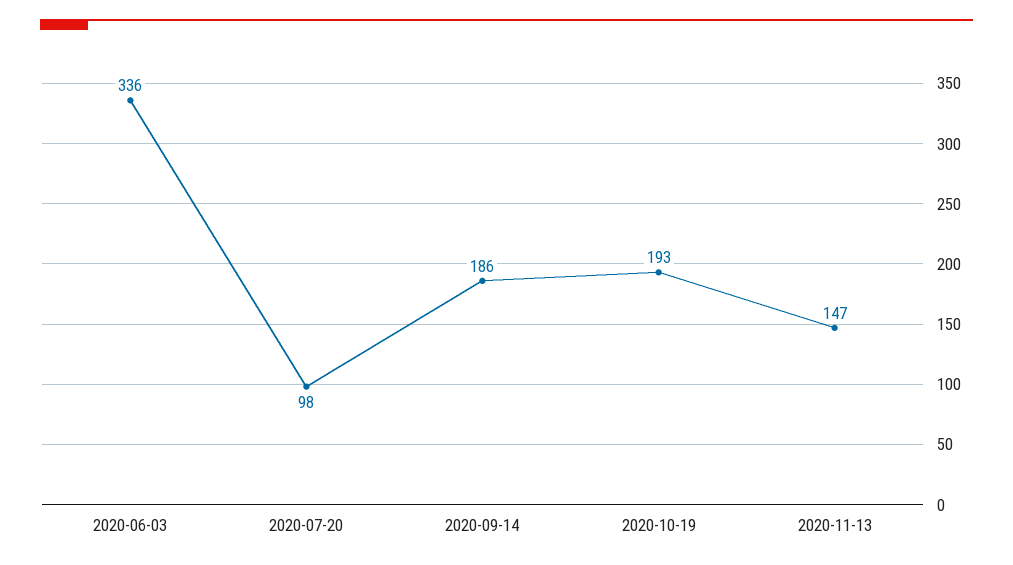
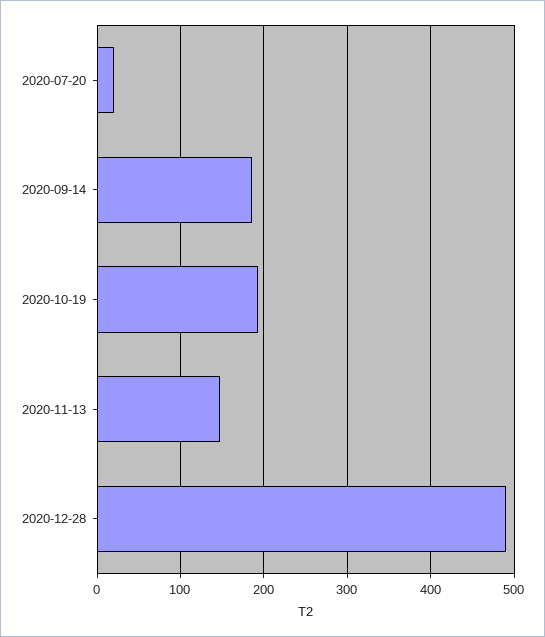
2020-06-03: 336 -> none
2020-07-20: 98 -> 20
2020-12-28: none -> 490

